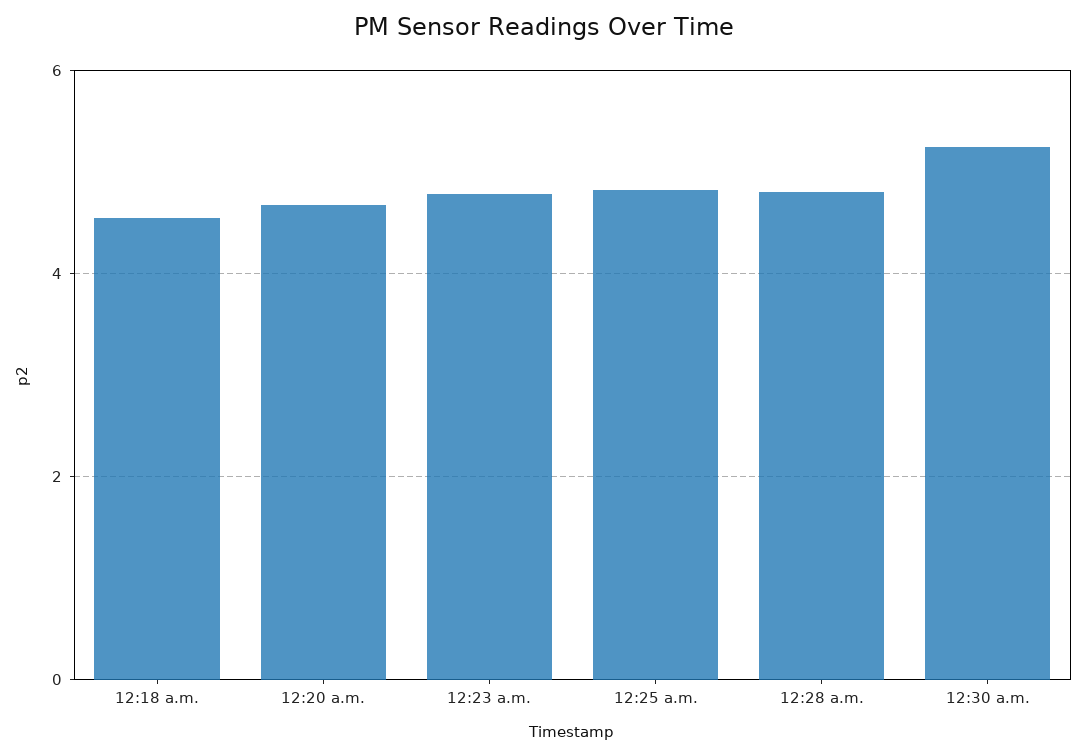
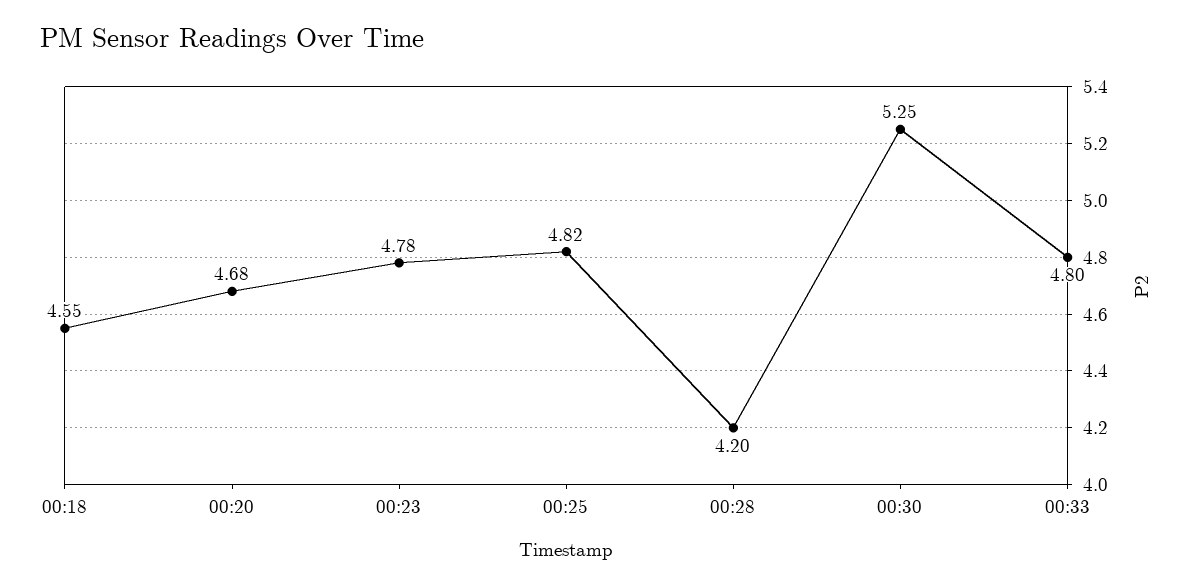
12:28 a.m.: 4.8 -> 4.2
00:33: none -> 4.8

